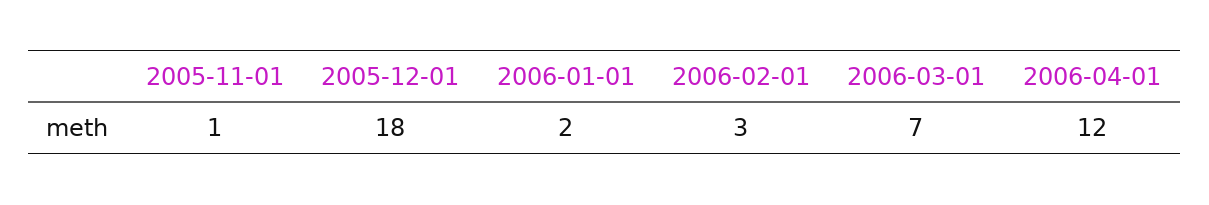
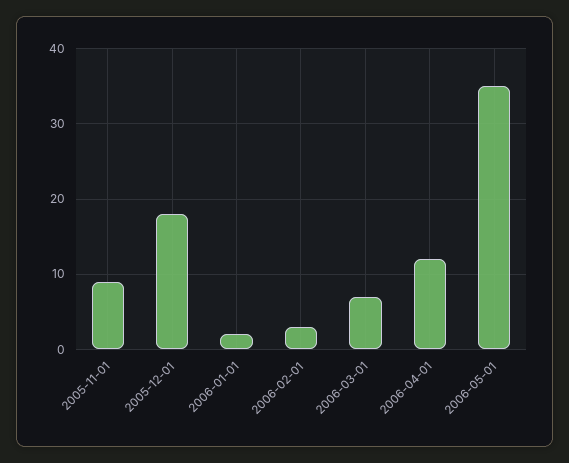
2005-11-01: 1 -> 9
2006-05-01: none -> 35

